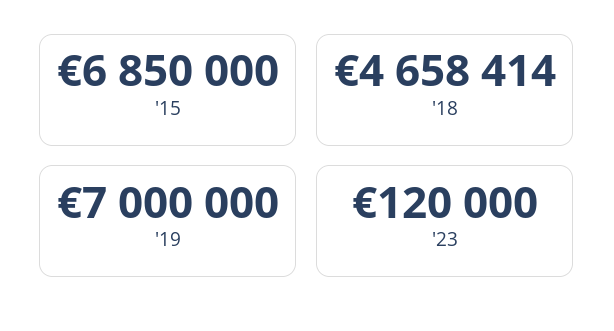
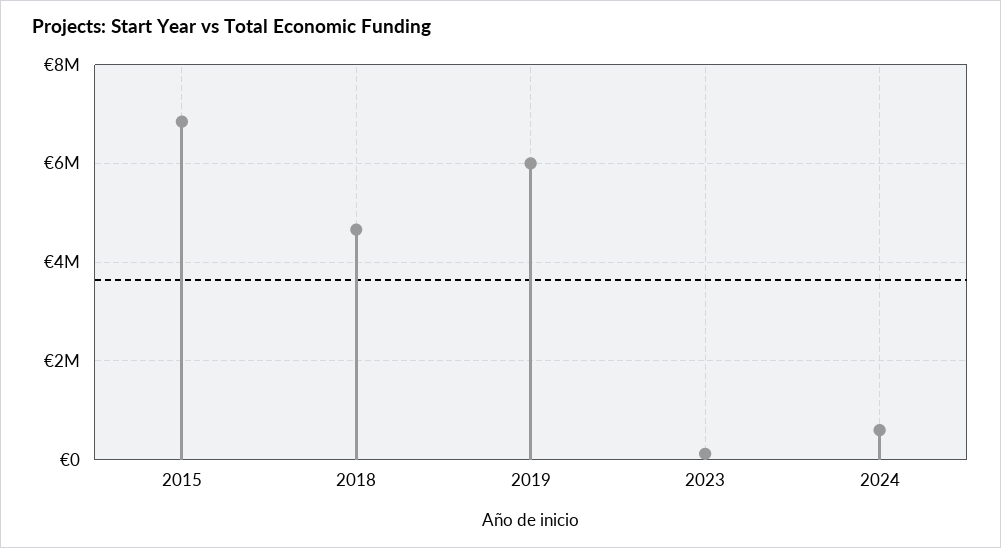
'19: 7000000 -> 6000000
2024: none -> 600000

